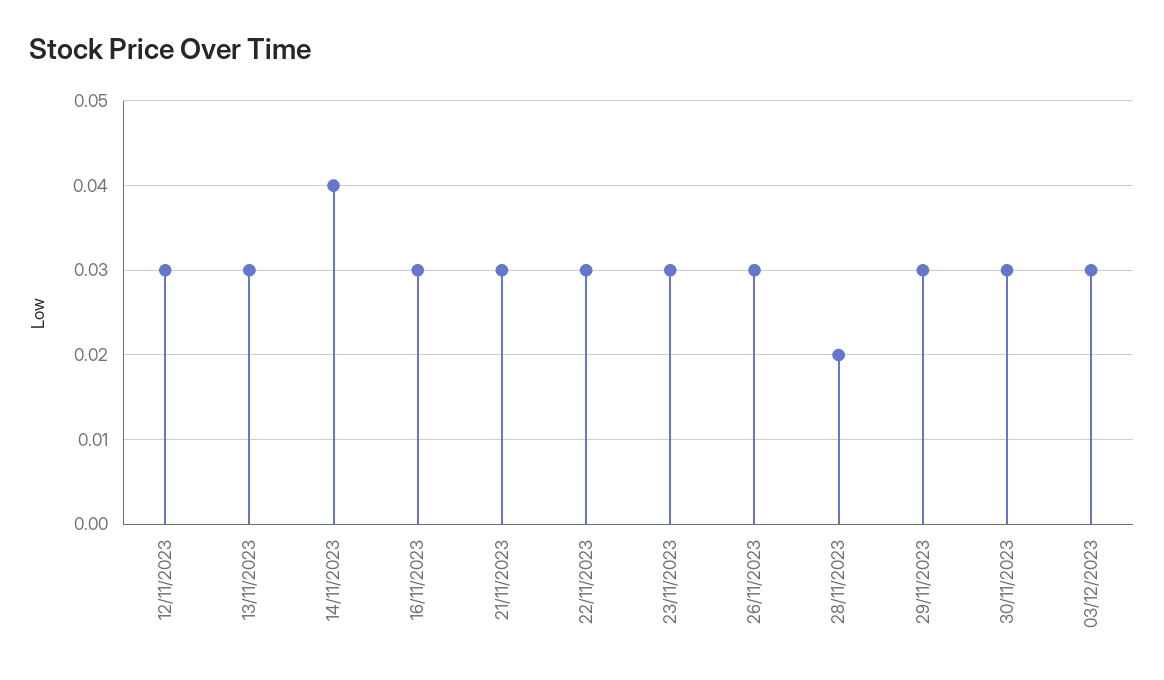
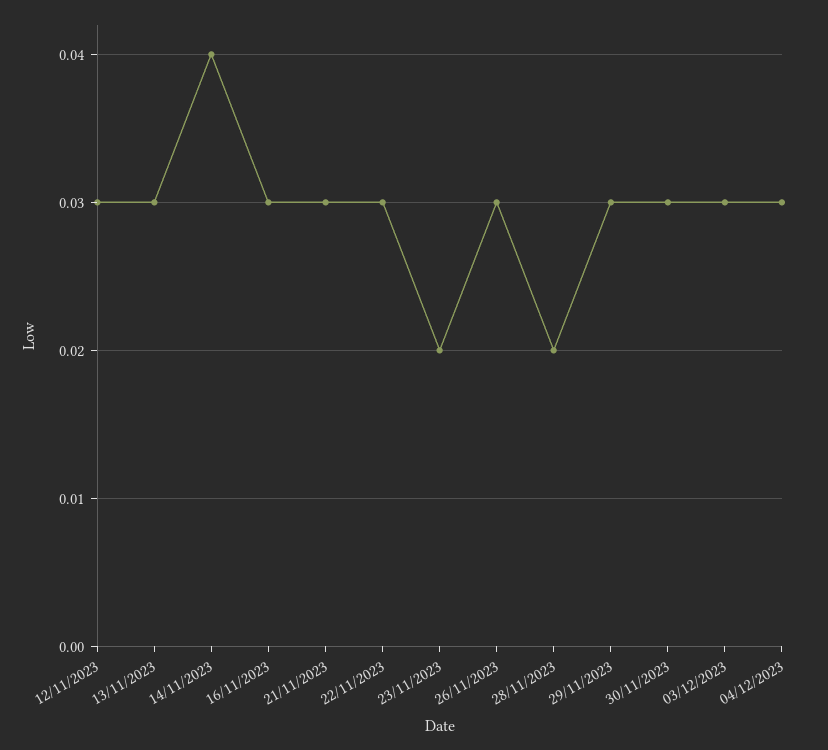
23/11/2023: 0.03 -> 0.02
04/12/2023: none -> 0.03

